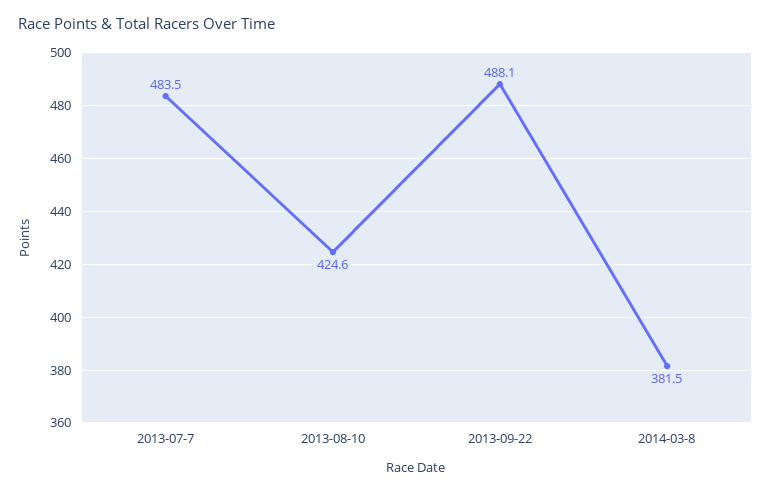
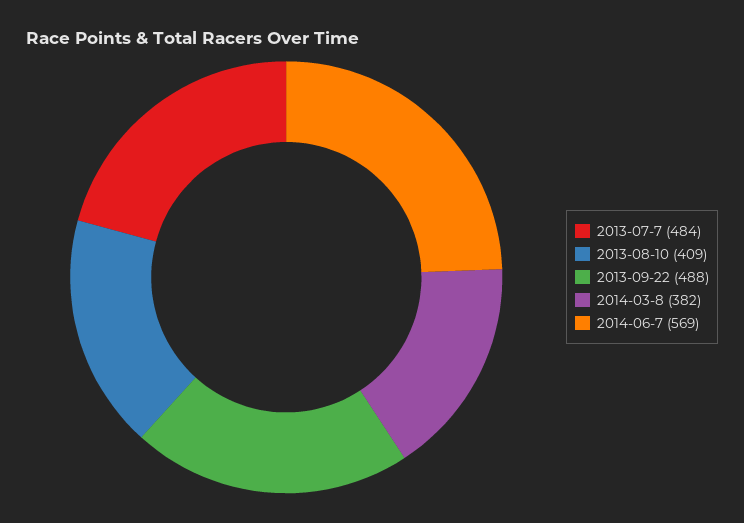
2013-08-10: 424.6 -> 409
2014-06-7: none -> 569

